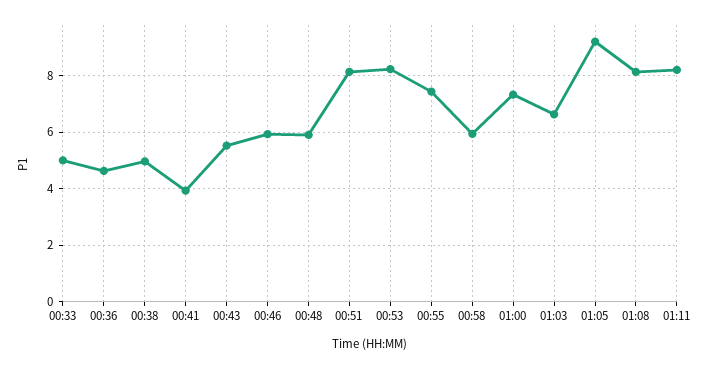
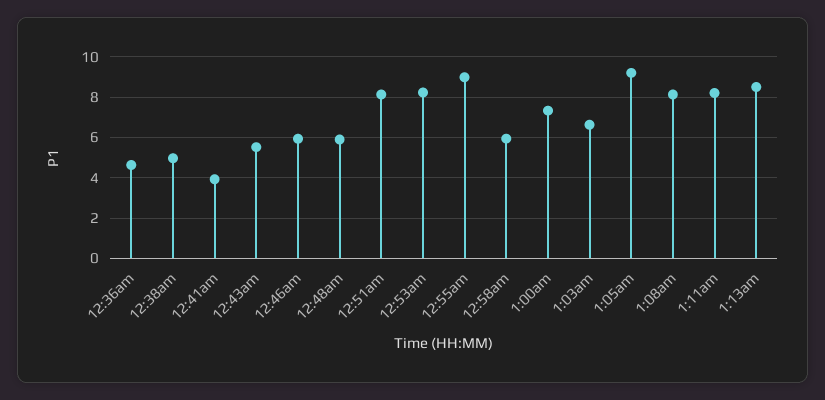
00:33: 5 -> none
00:55: 7.5 -> 9
1:13am: none -> 8.5

